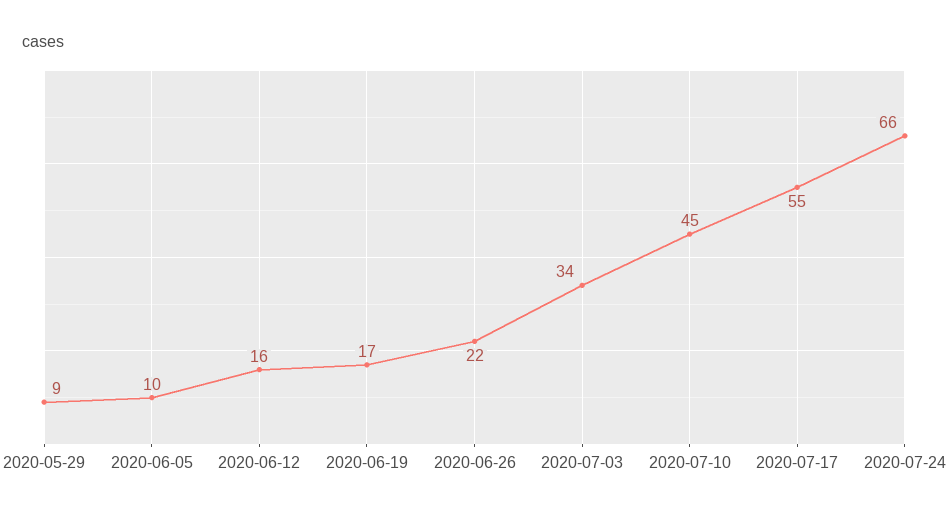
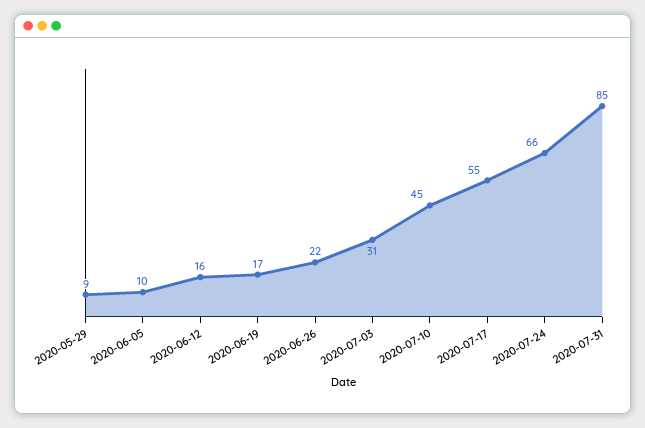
2020-07-03: 34 -> 31
2020-07-31: none -> 85

